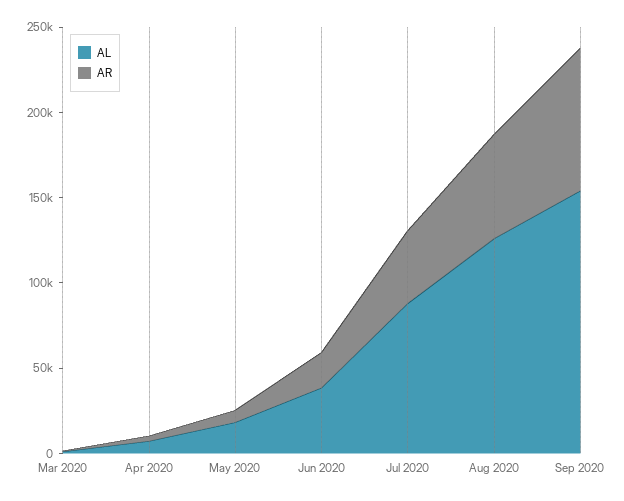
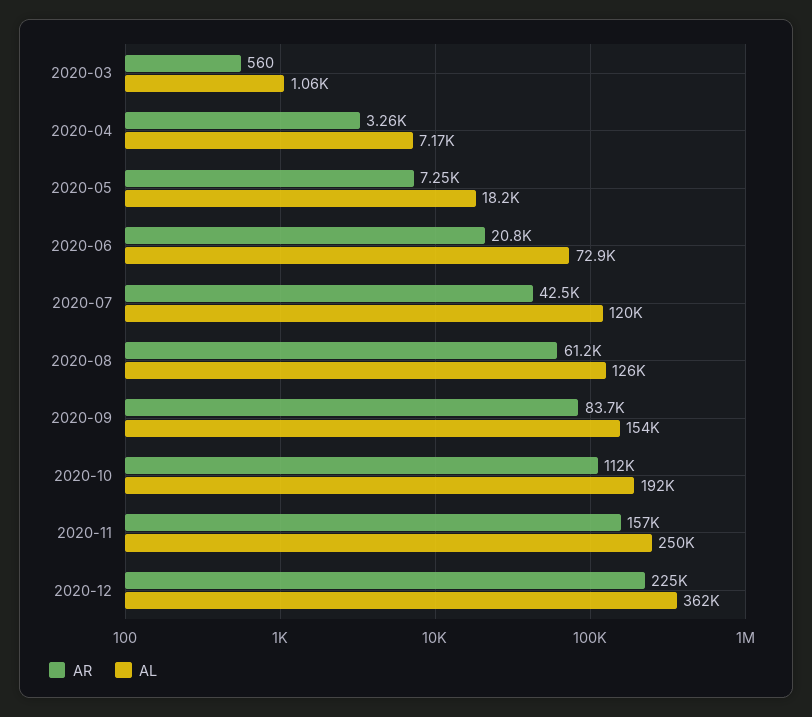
AL, Jun 2020: 40000 -> 72900
AL, Jul 2020: 90000 -> 120000
AR, 2020-10: none -> 112000
AL, 2020-10: none -> 192000
AR, 2020-11: none -> 157000
AL, 2020-11: none -> 250000
AR, 2020-12: none -> 225000
AL, 2020-12: none -> 362000

